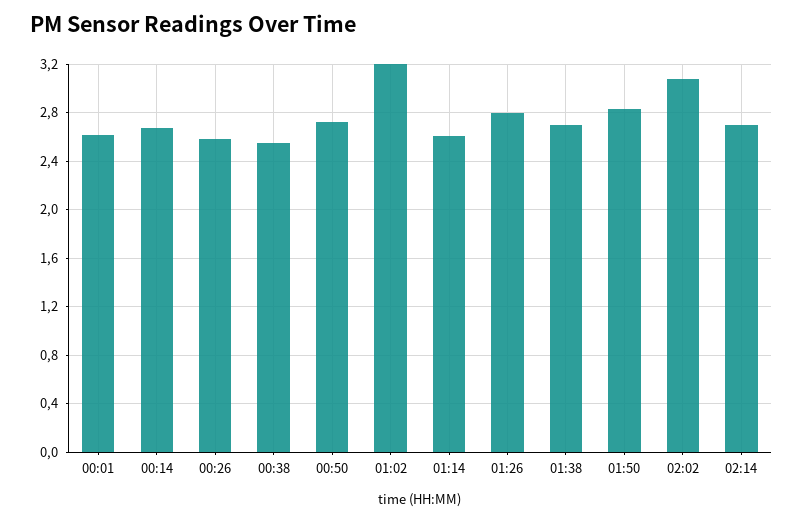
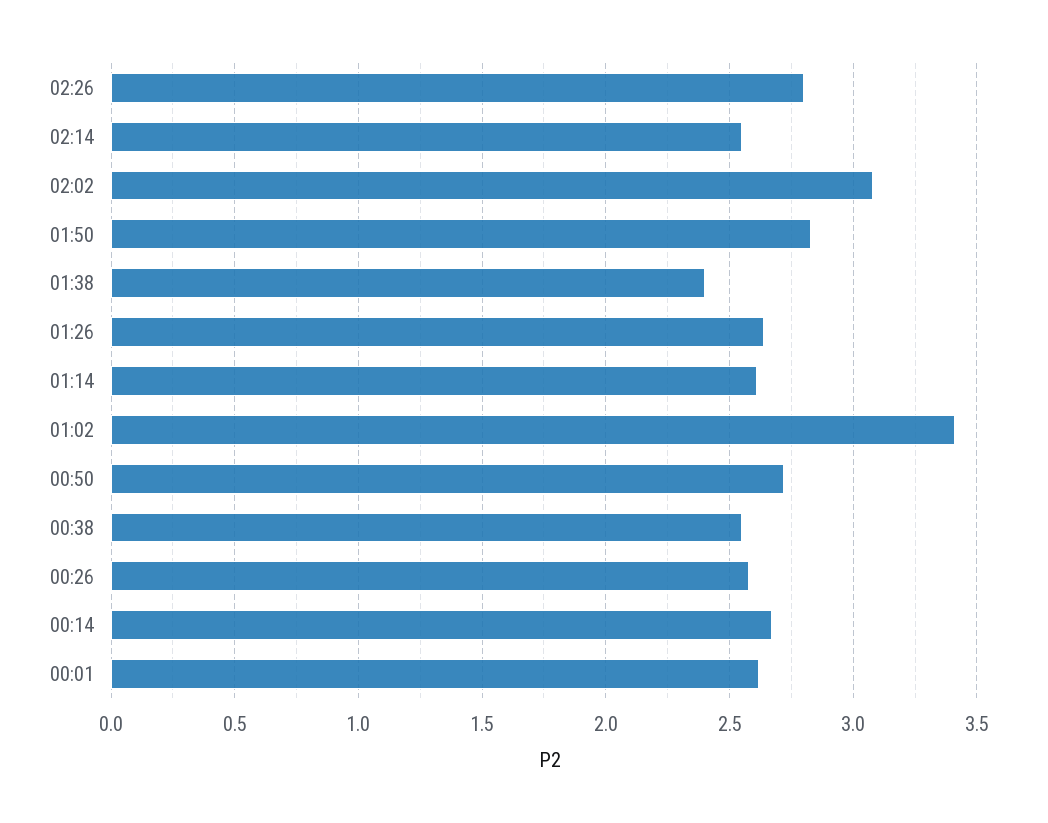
01:02: 3.2 -> 3.4
01:26: 2.8 -> 2.65
01:38: 2.7 -> 2.4
02:14: 2.7 -> 2.55
02:26: none -> 2.8

